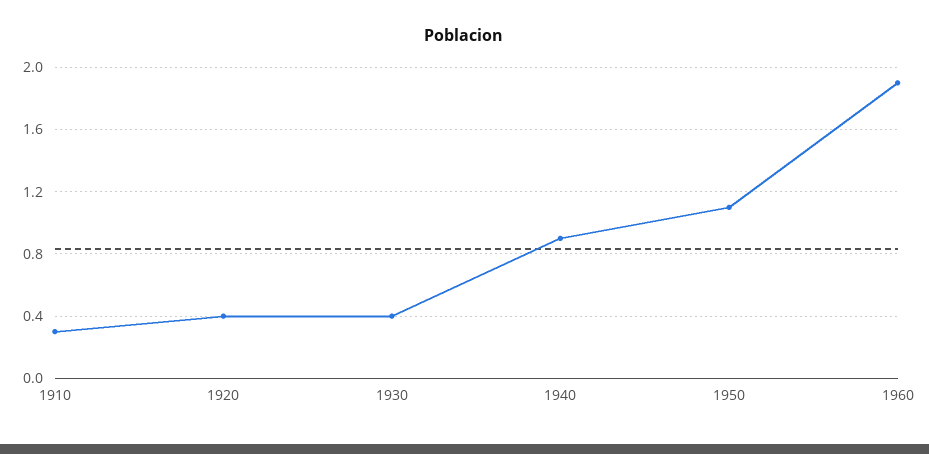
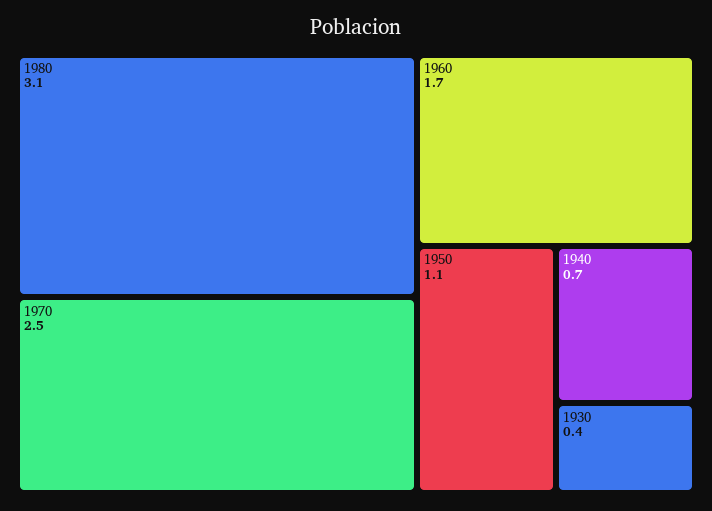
1910: 0.3 -> none
1920: 0.4 -> none
1940: 0.9 -> 0.7
1960: 1.9 -> 1.7
1980: none -> 3.1
1970: none -> 2.5

